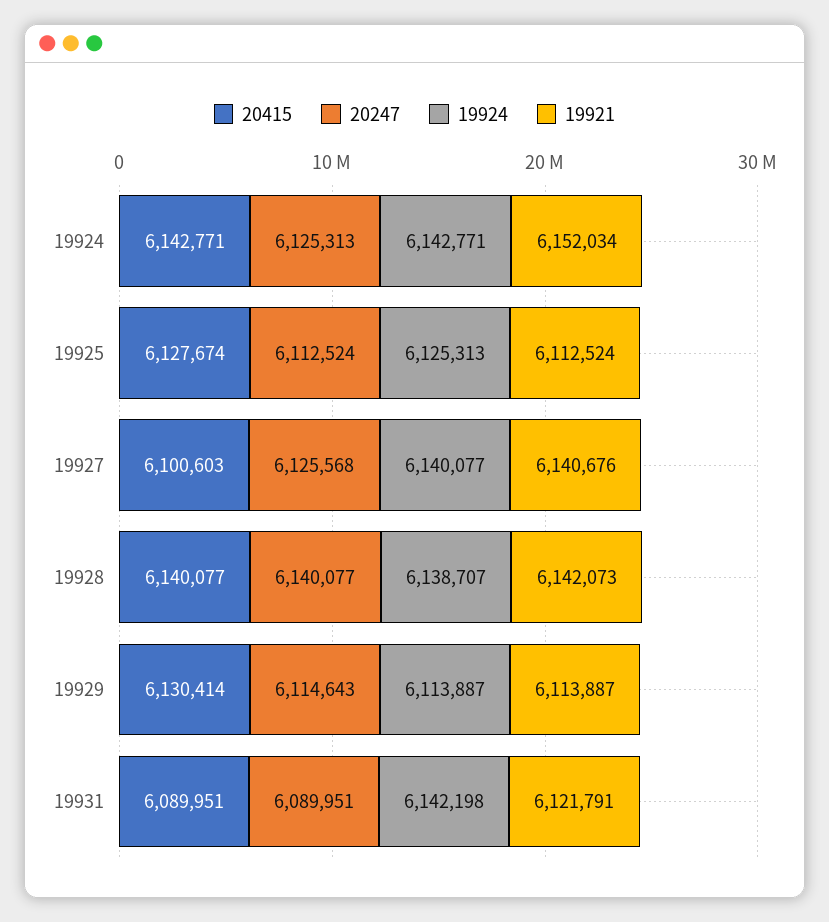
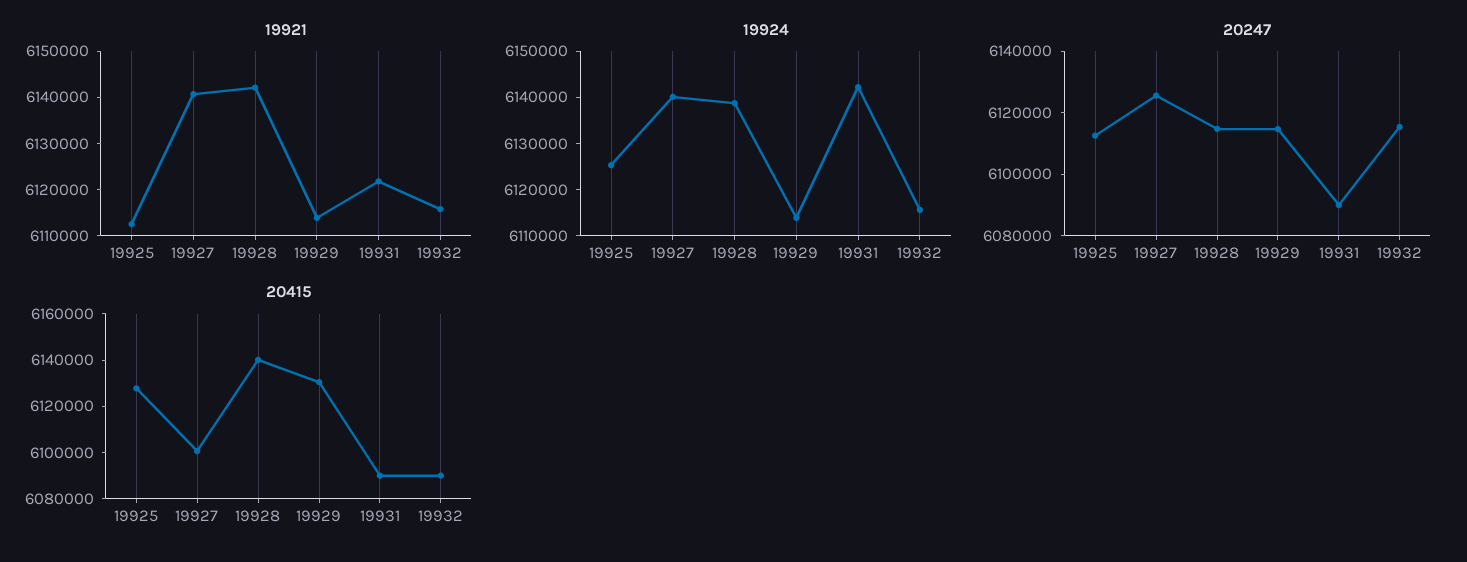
20415, 19924: 6142771 -> none
20247, 19924: 6125313 -> none
19924, 19924: 6142771 -> none
19921, 19924: 6152034 -> none
20247, 19928: 6140077 -> 6115000
19921, 19932: none -> 6116000
19924, 19932: none -> 6116000
20247, 19932: none -> 6115000
20415, 19932: none -> 6090000

